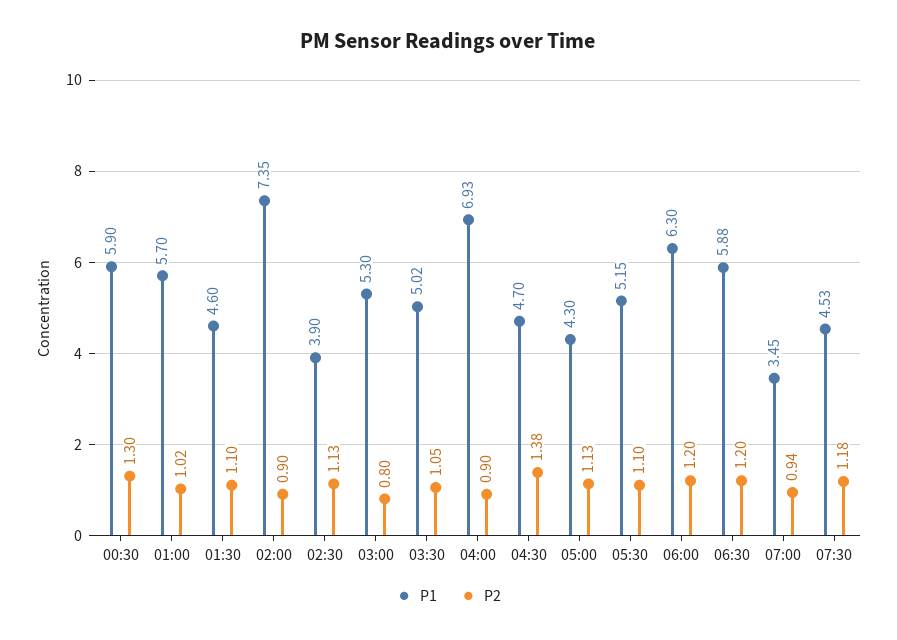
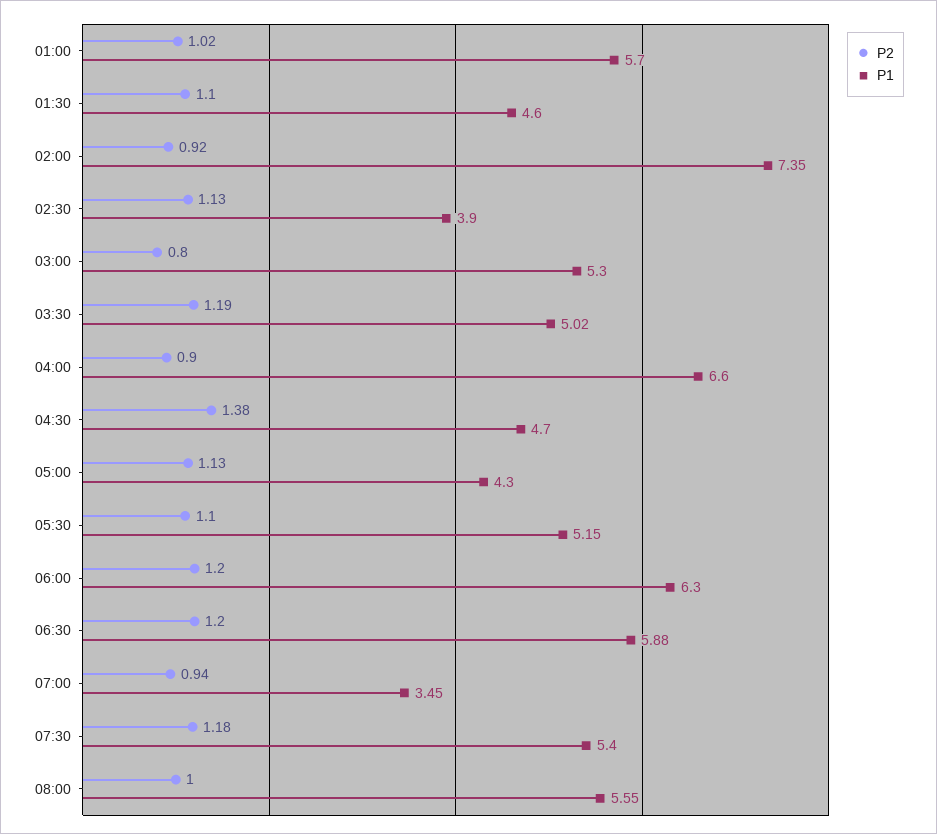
P1, 00:30: 5.9 -> none
P2, 00:30: 1.3 -> none
P2, 02:00: 0.9 -> 0.92
P2, 03:30: 1.05 -> 1.19
P1, 04:00: 6.93 -> 6.6
P1, 07:30: 4.53 -> 5.4
P2, 08:00: none -> 1
P1, 08:00: none -> 5.55

